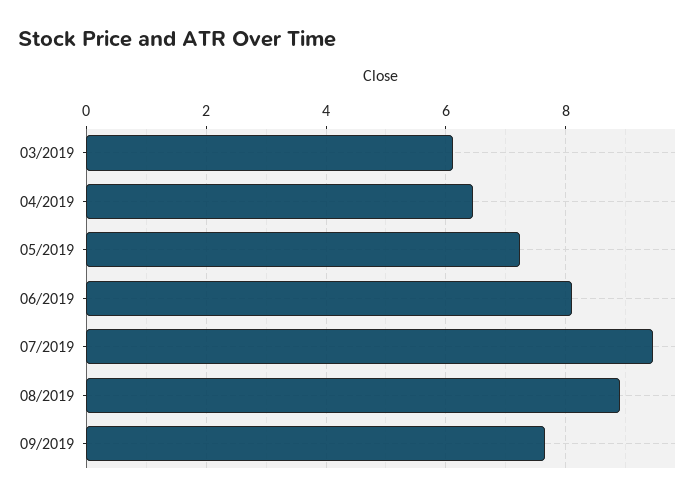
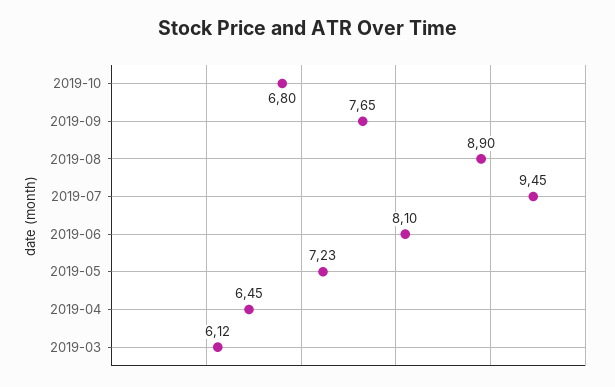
2019-10: none -> 6.8

